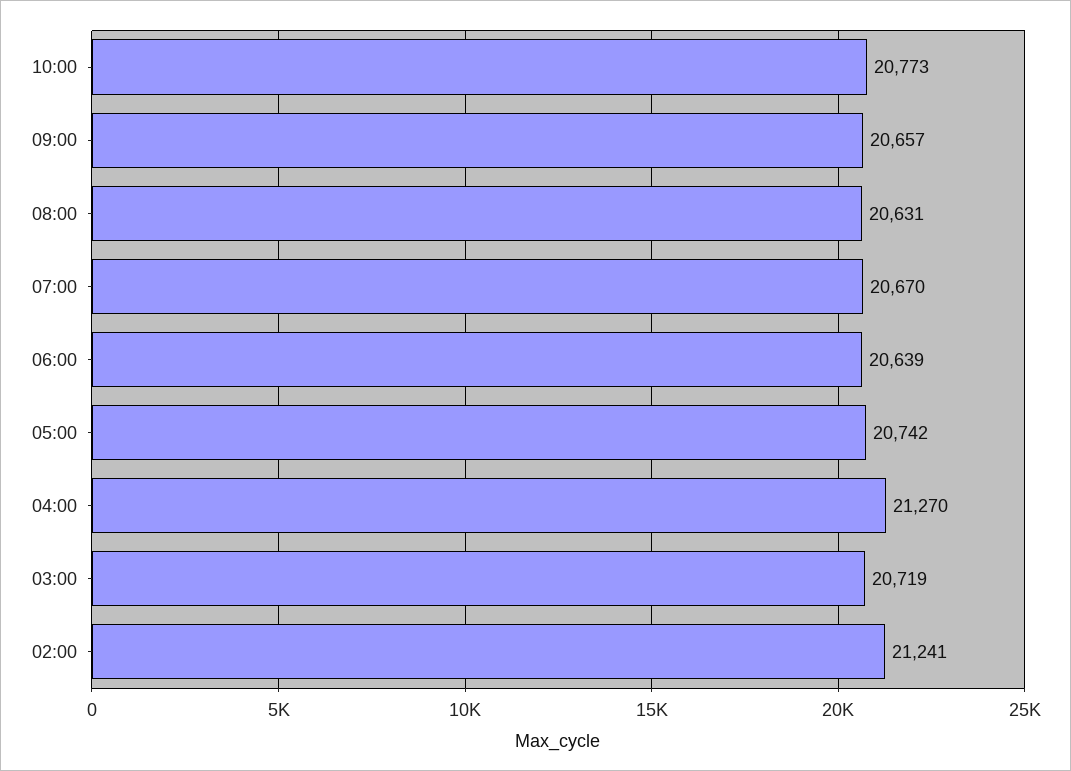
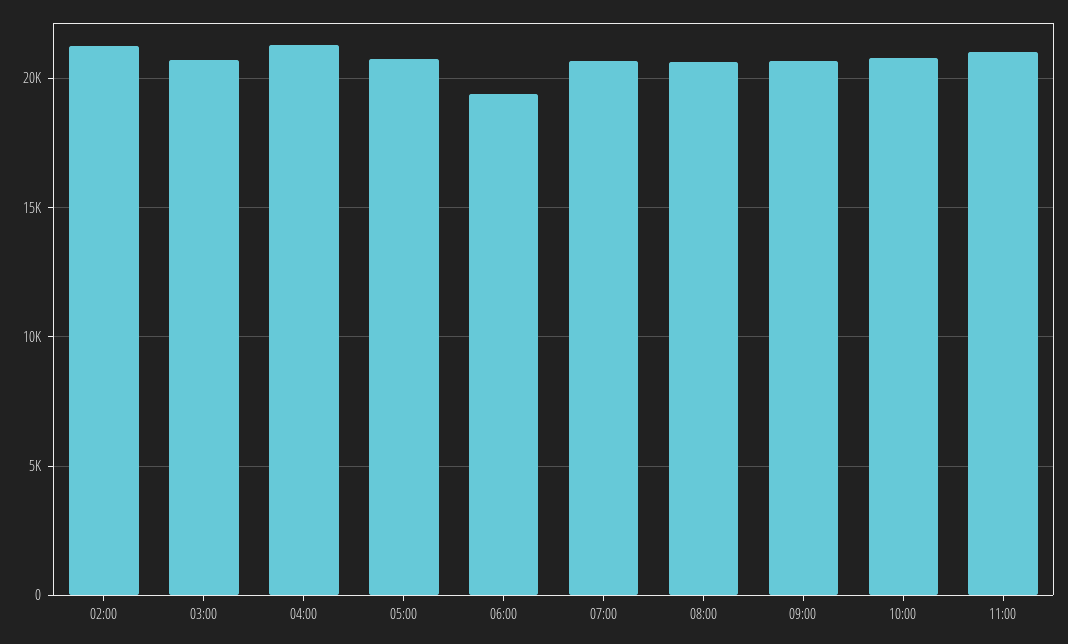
06:00: 20639 -> 19500
11:00: none -> 21000

